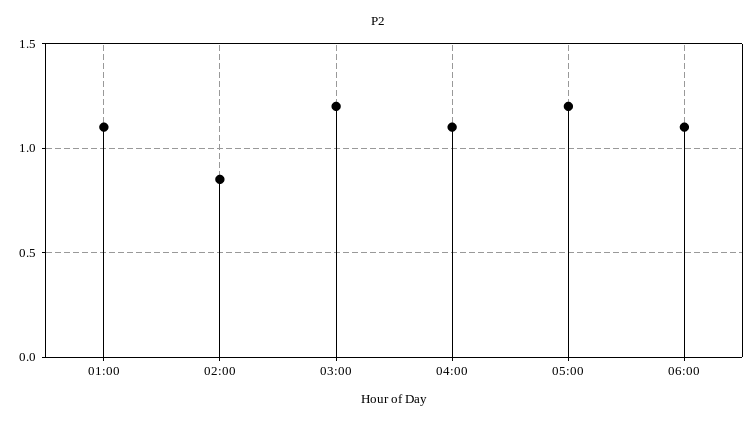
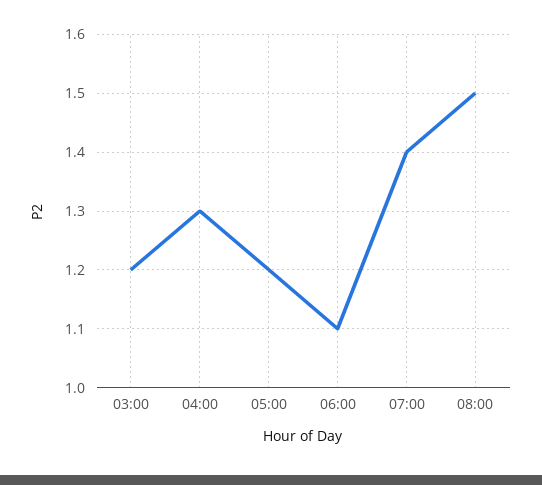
01:00: 1.1 -> none
02:00: 0.85 -> none
04:00: 1.1 -> 1.3
07:00: none -> 1.4
08:00: none -> 1.5

